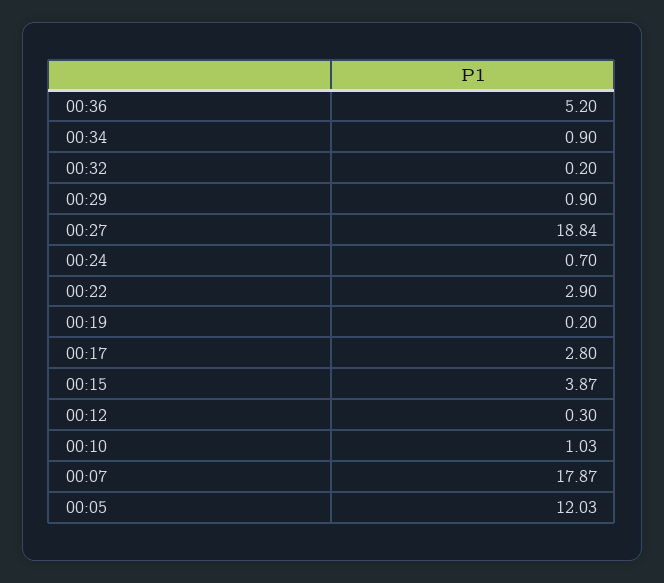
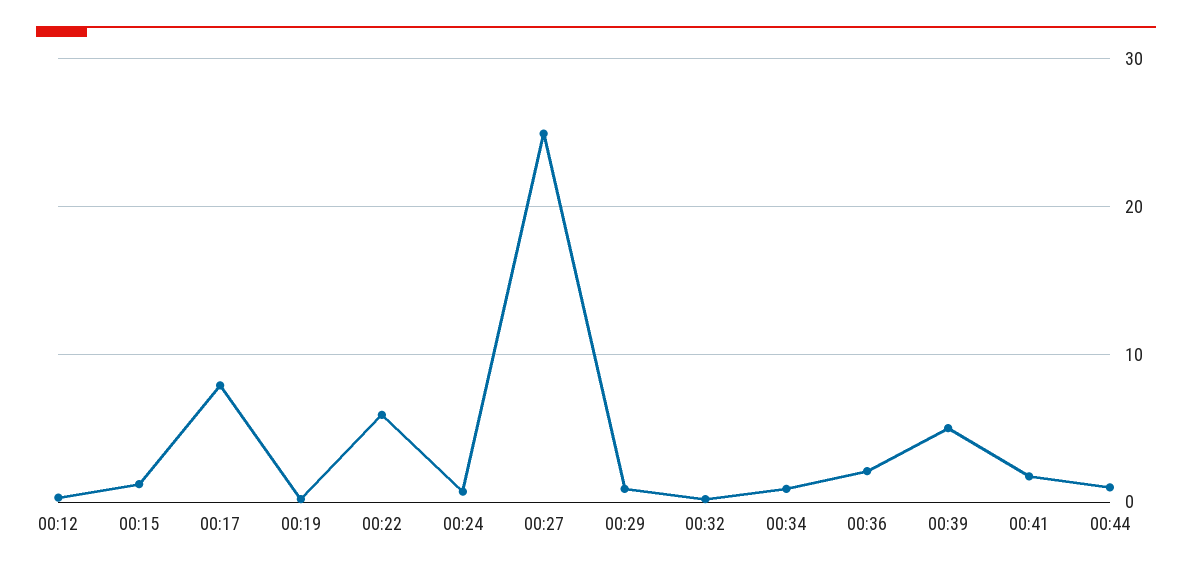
00:36: 5.2 -> 2
00:27: 18.84 -> 25
00:22: 2.9 -> 6
00:17: 2.8 -> 8
00:15: 3.87 -> 1
00:10: 1.03 -> none
00:07: 17.87 -> none
00:05: 12.03 -> none
00:39: none -> 5
00:41: none -> 2
00:44: none -> 1

